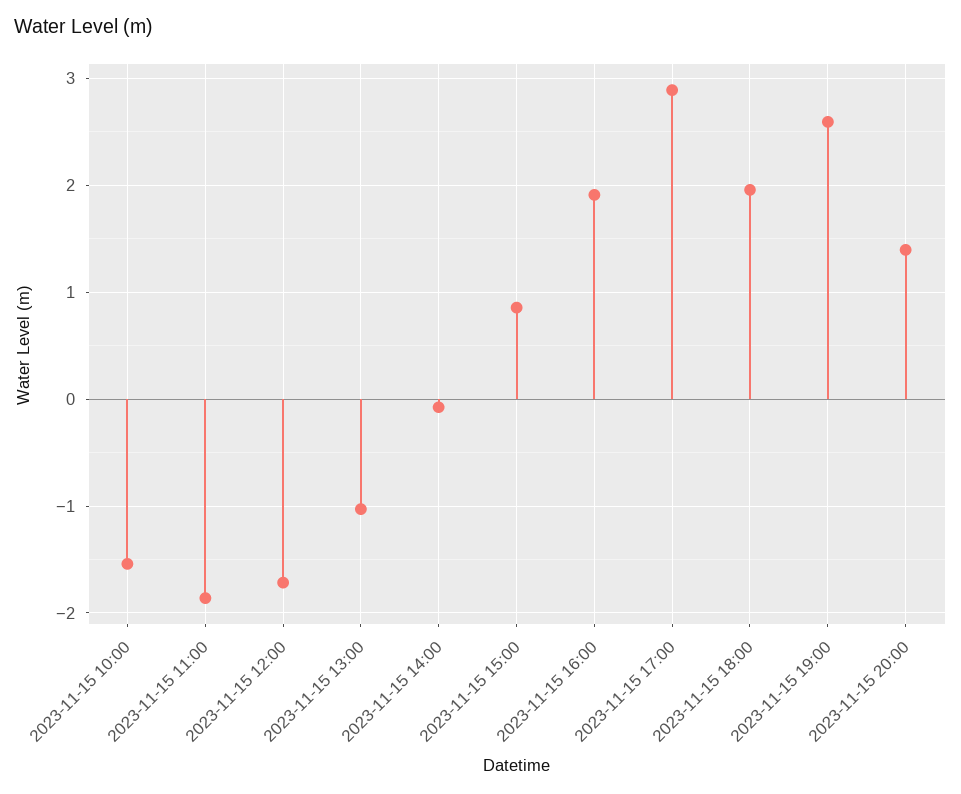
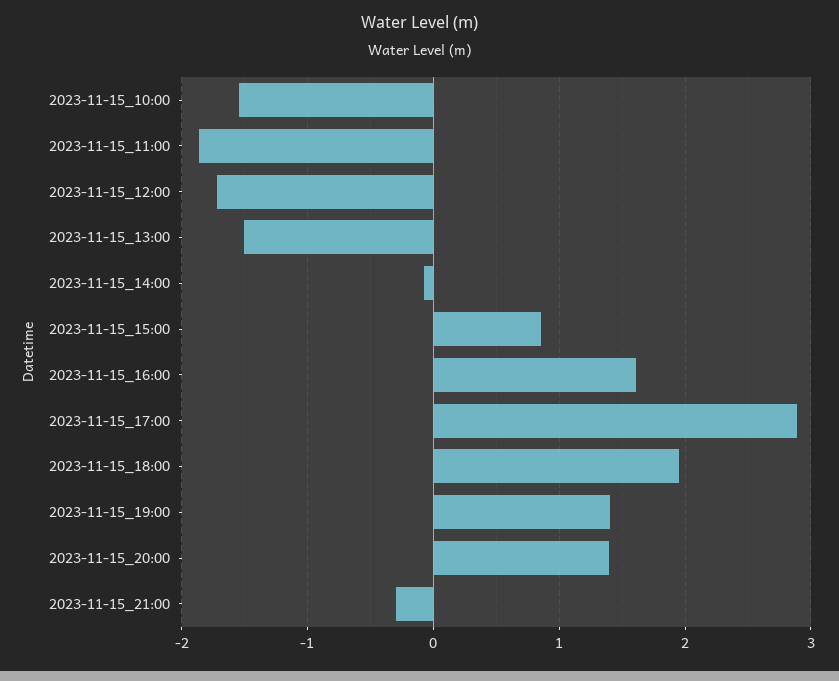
2023-11-15 13:00: -1 -> -1.5
2023-11-15 16:00: 1.9 -> 1.6
2023-11-15 19:00: 2.6 -> 1.4
2023-11-15_21:00: none -> -0.3

